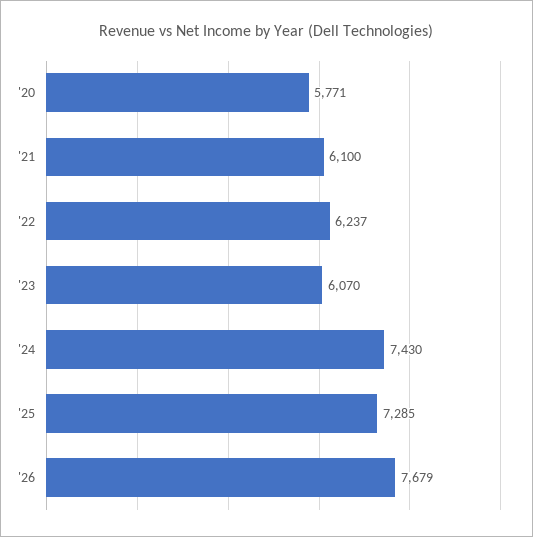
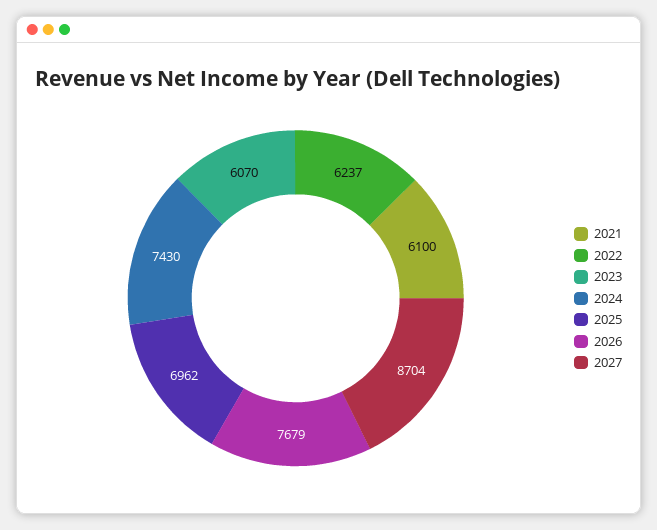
'20: 5771 -> none
'25: 7285 -> 6962
2027: none -> 8704

